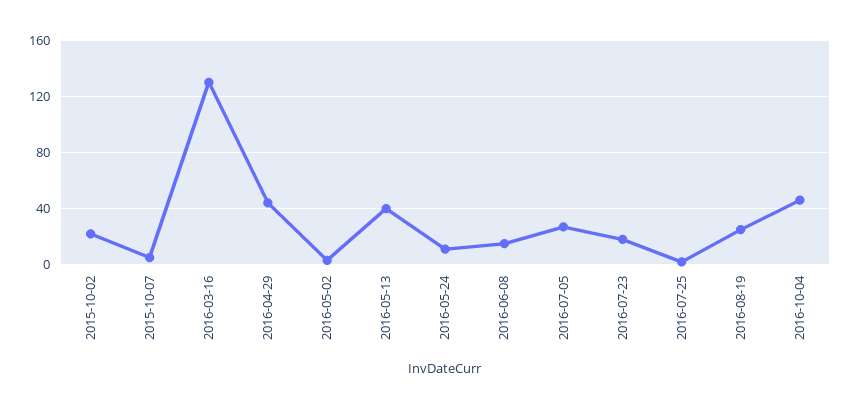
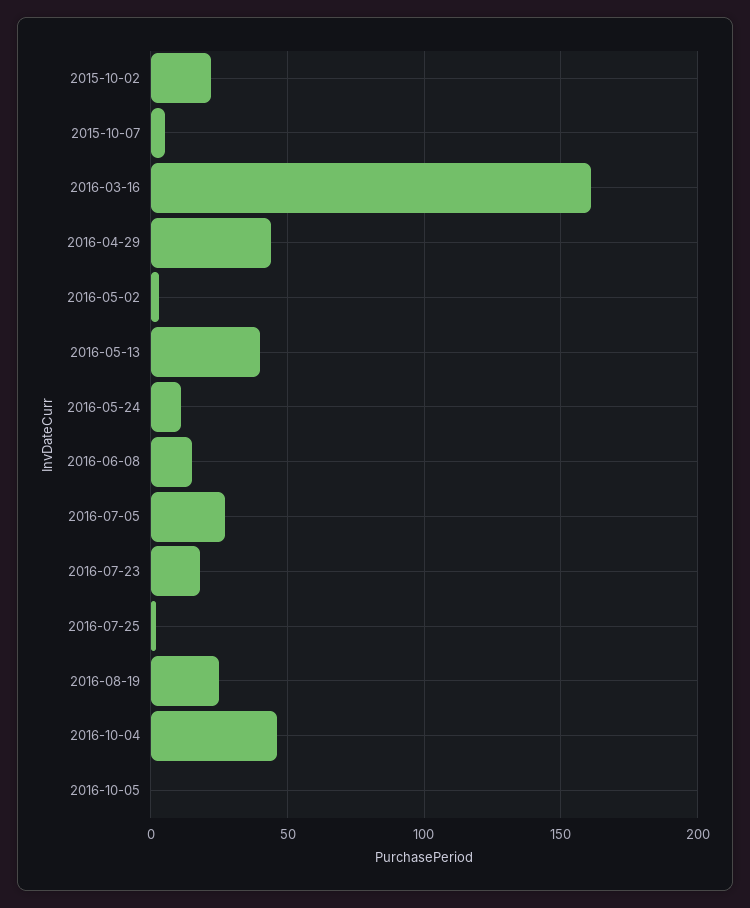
2016-03-16: 130 -> 160
2016-10-05: none -> 0

